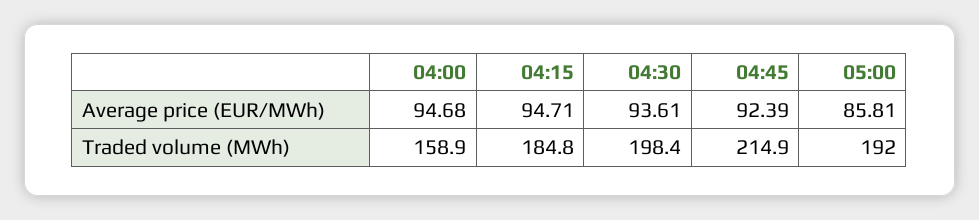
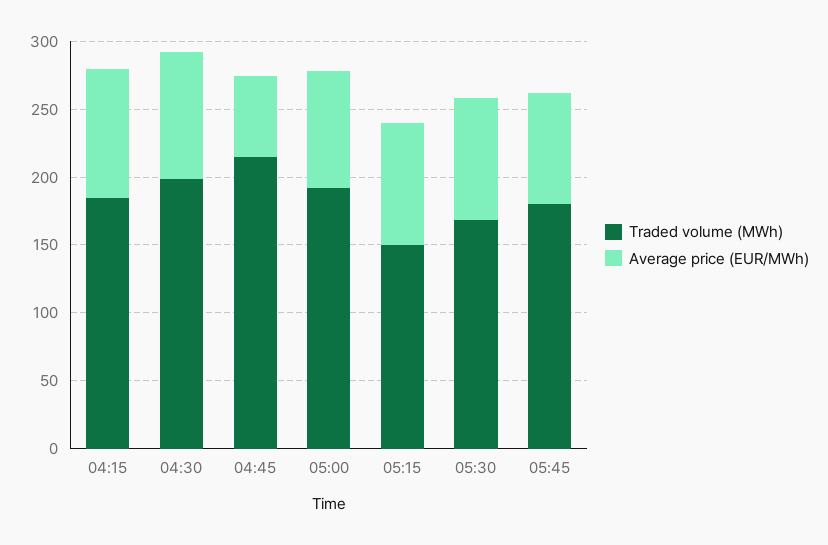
Average price (EUR/MWh), 04:00: 94.68 -> none
Average price (EUR/MWh), 04:45: 92.39 -> 60
Traded volume (MWh), 04:00: 158.9 -> none
Traded volume (MWh), 05:15: none -> 150
Average price (EUR/MWh), 05:15: none -> 90
Traded volume (MWh), 05:30: none -> 170
Average price (EUR/MWh), 05:30: none -> 90
Traded volume (MWh), 05:45: none -> 180
Average price (EUR/MWh), 05:45: none -> 80

